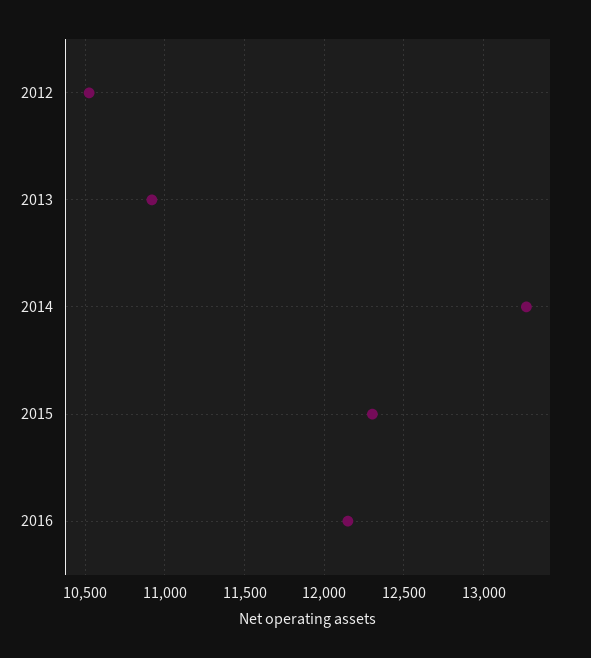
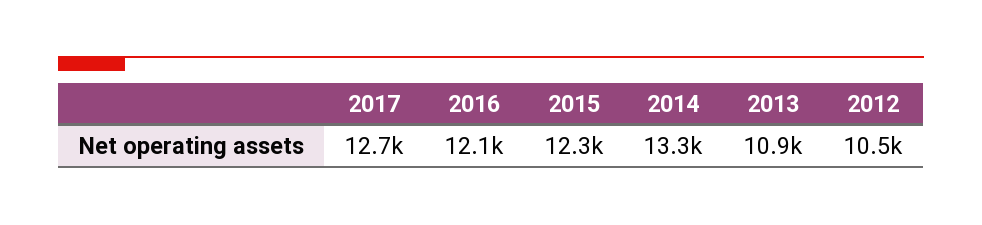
2017: none -> 12700

